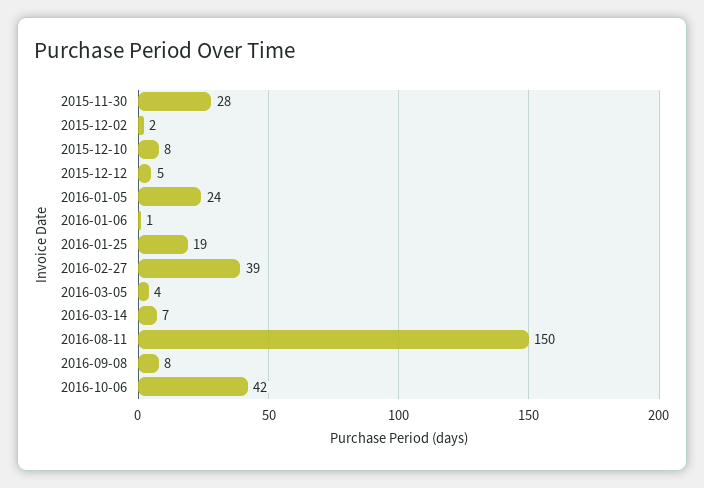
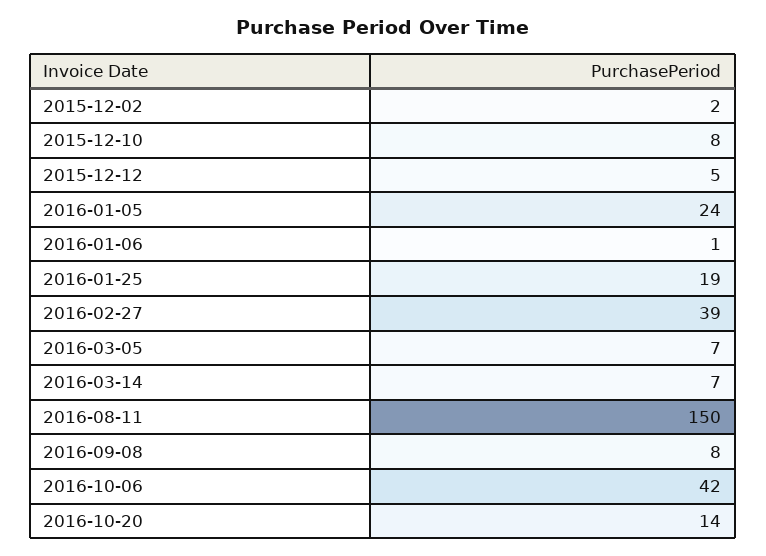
2015-11-30: 28 -> none
2016-03-05: 4 -> 7
2016-10-20: none -> 14

